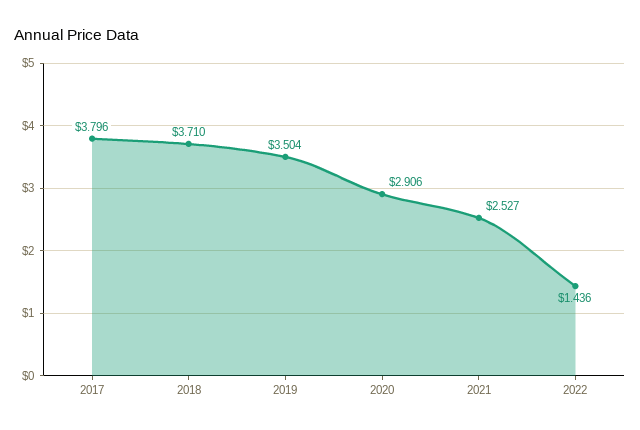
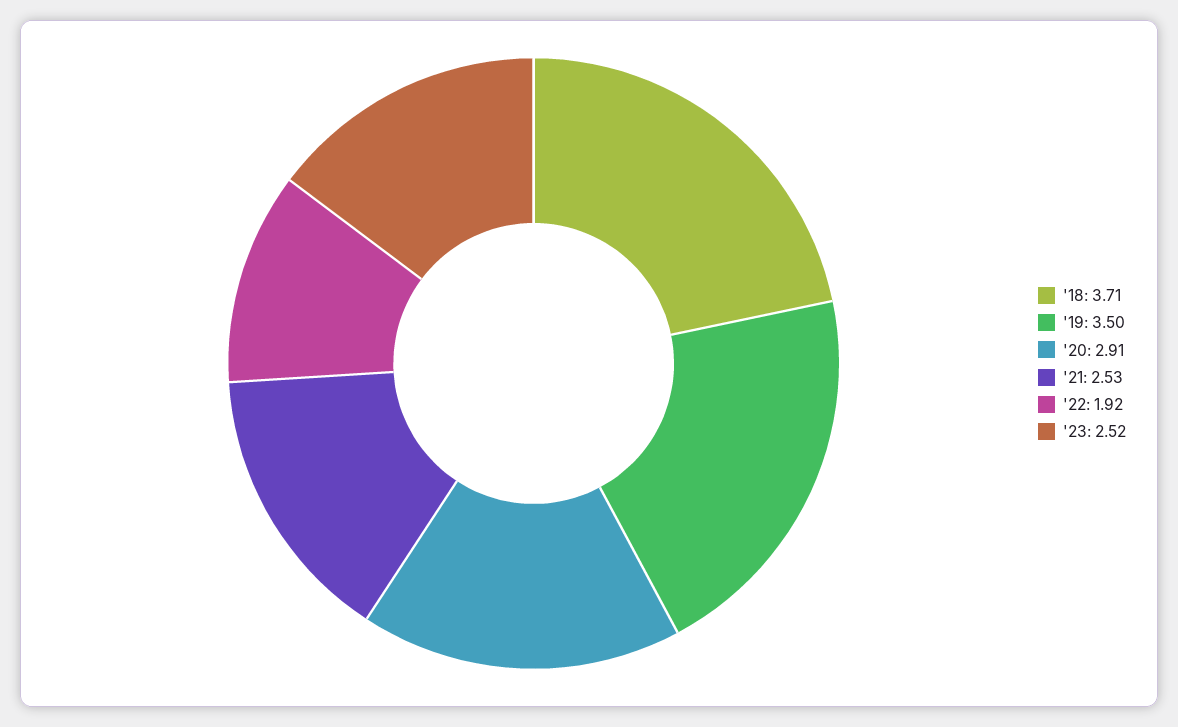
2017: 3.796 -> none
2022: 1.436 -> 1.92
'23: none -> 2.52

